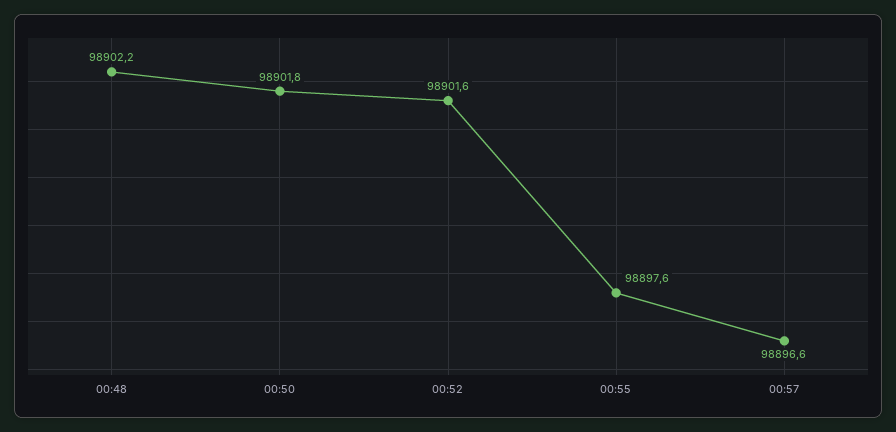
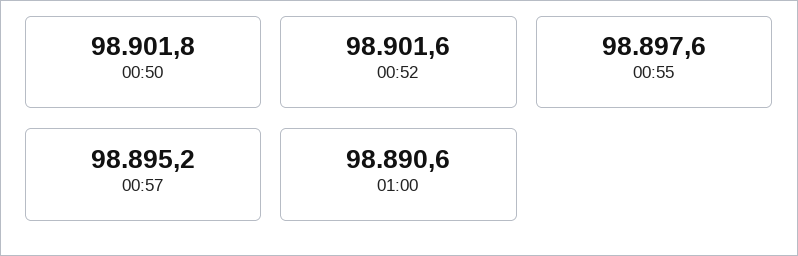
00:48: 98902.2 -> none
00:57: 98896.6 -> 98895.2
01:00: none -> 98890.6

